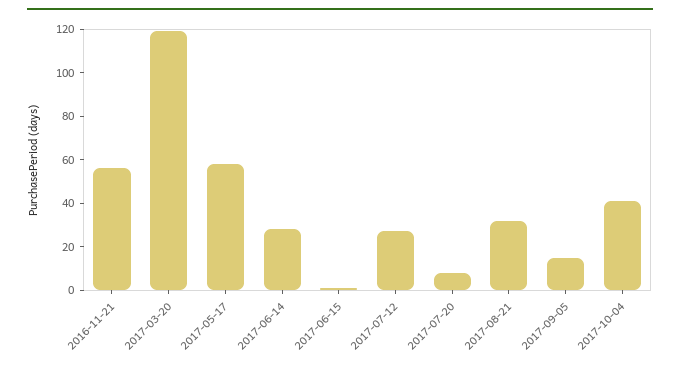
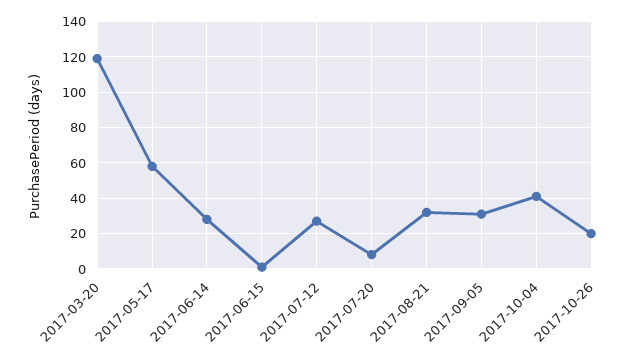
2016-11-21: 55 -> none
2017-09-05: 15 -> 30
2017-10-26: none -> 20

